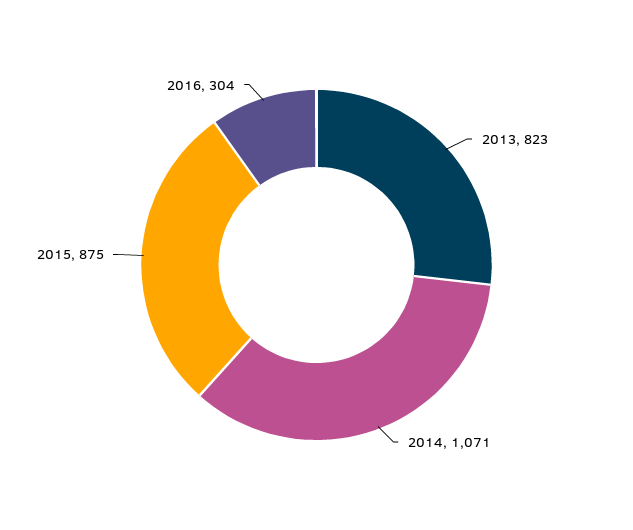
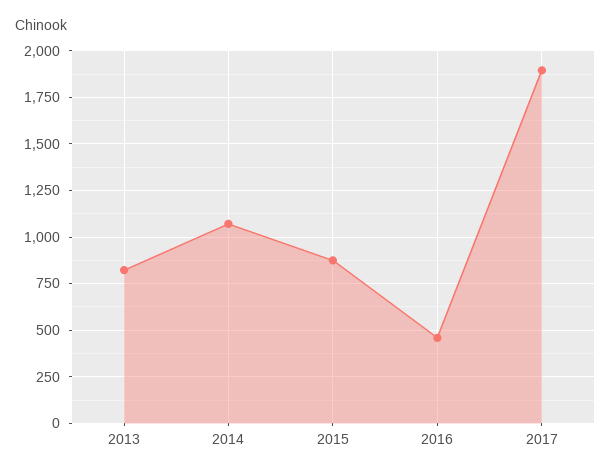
2016: 304 -> 450
2017: none -> 1900

